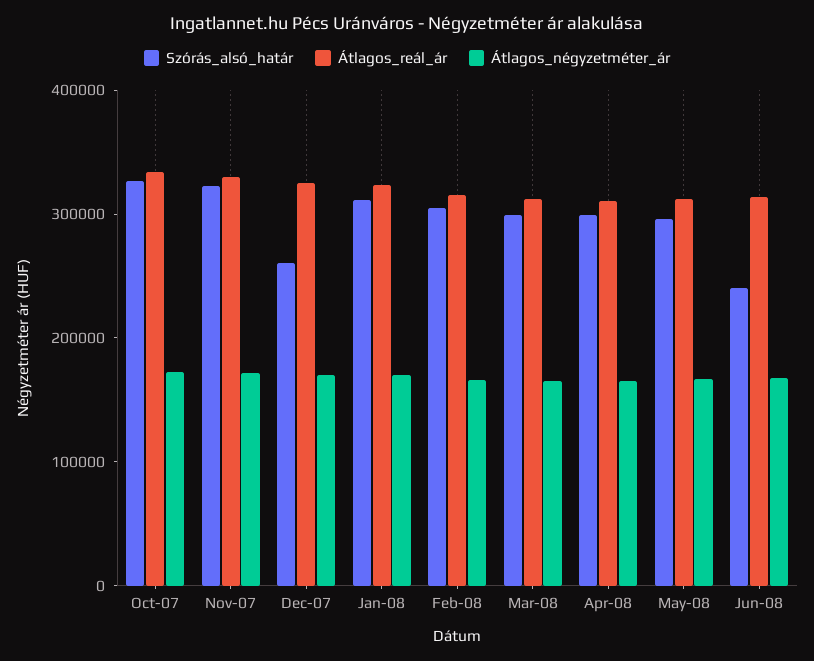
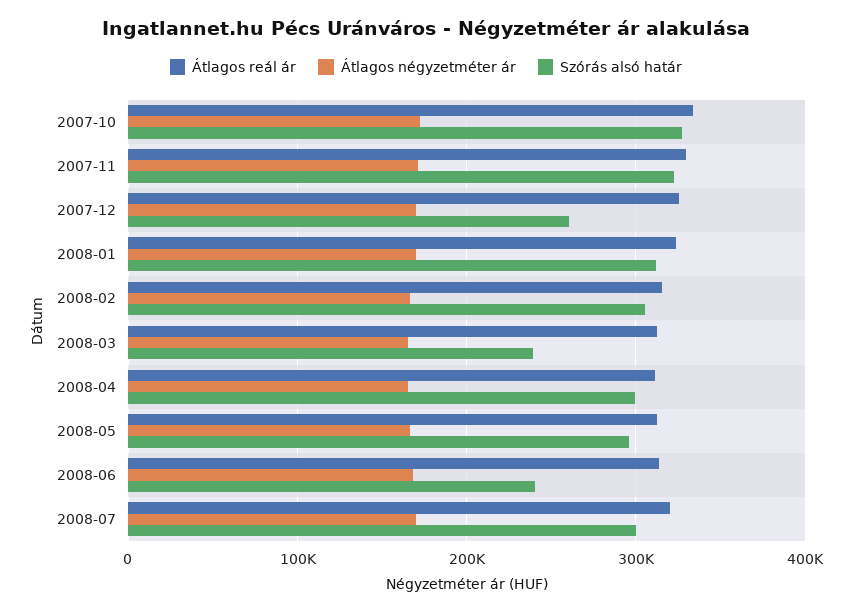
Szórás_alsó_határ, Mar-08: 300000 -> 240000
Átlagos_reál_ár, 2008-07: none -> 320000
Átlagos_négyzetméter_ár, 2008-07: none -> 170000
Szórás_alsó_határ, 2008-07: none -> 300000

